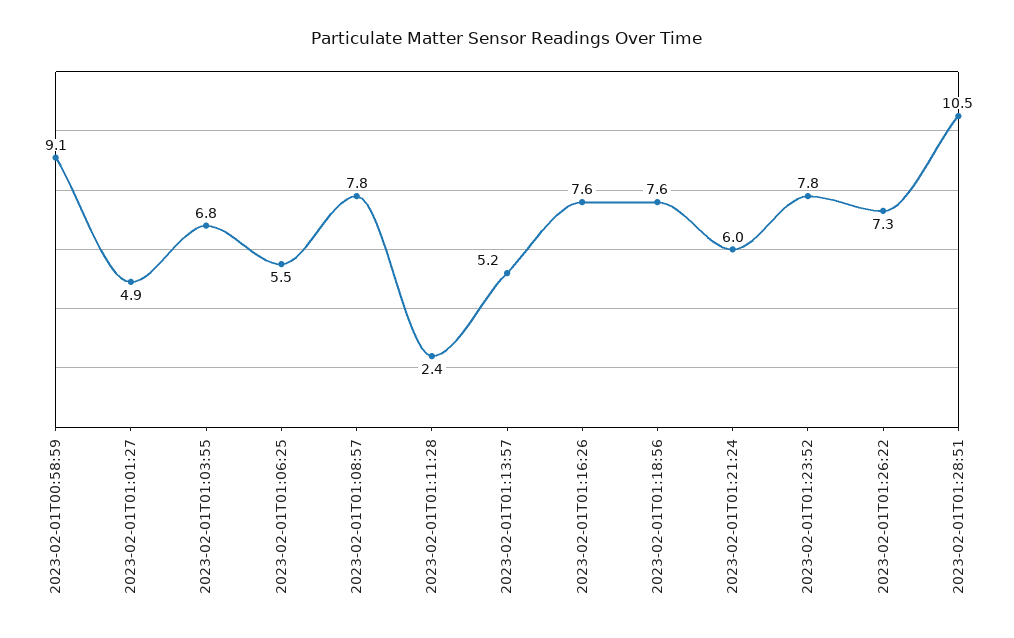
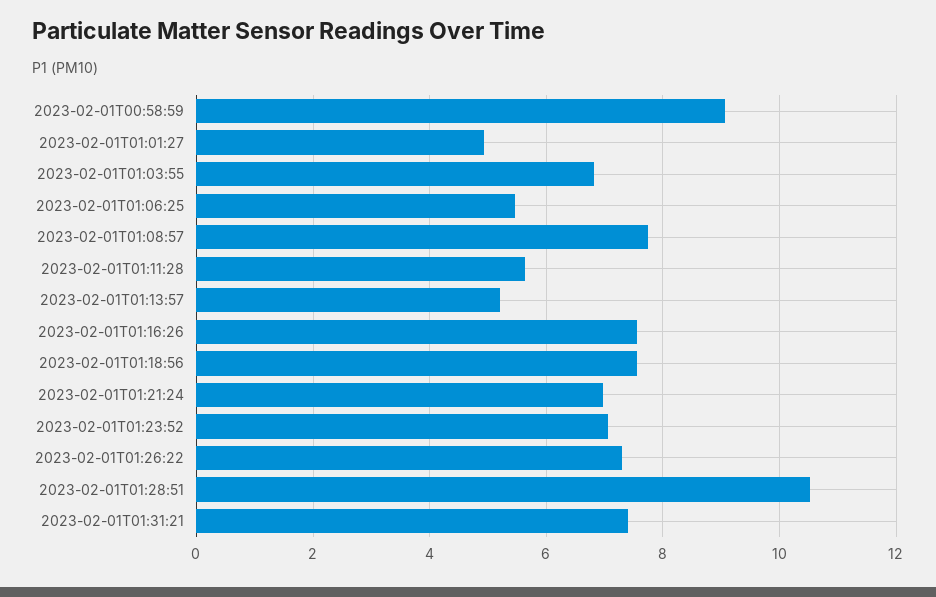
2023-02-01T01:11:28: 2.4 -> 5.6
2023-02-01T01:21:24: 6 -> 7
2023-02-01T01:23:52: 7.8 -> 7
2023-02-01T01:31:21: none -> 7.4

